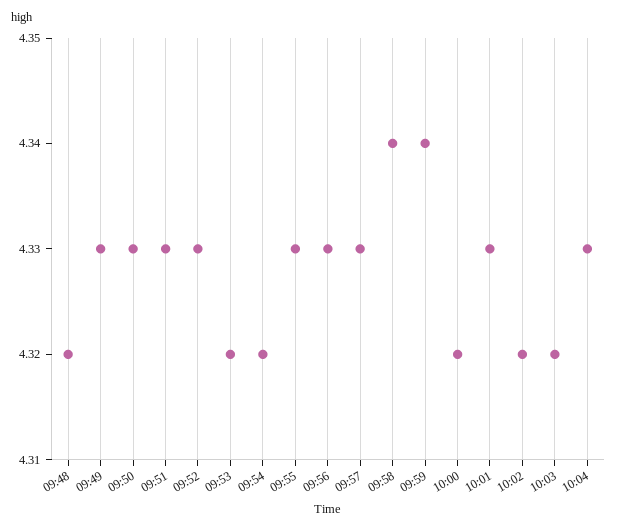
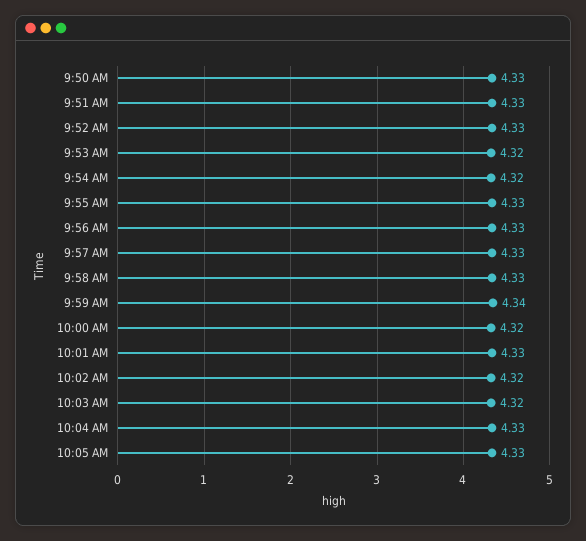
09:48: 4.32 -> none
09:49: 4.33 -> none
09:58: 4.34 -> 4.33
10:05 AM: none -> 4.33

